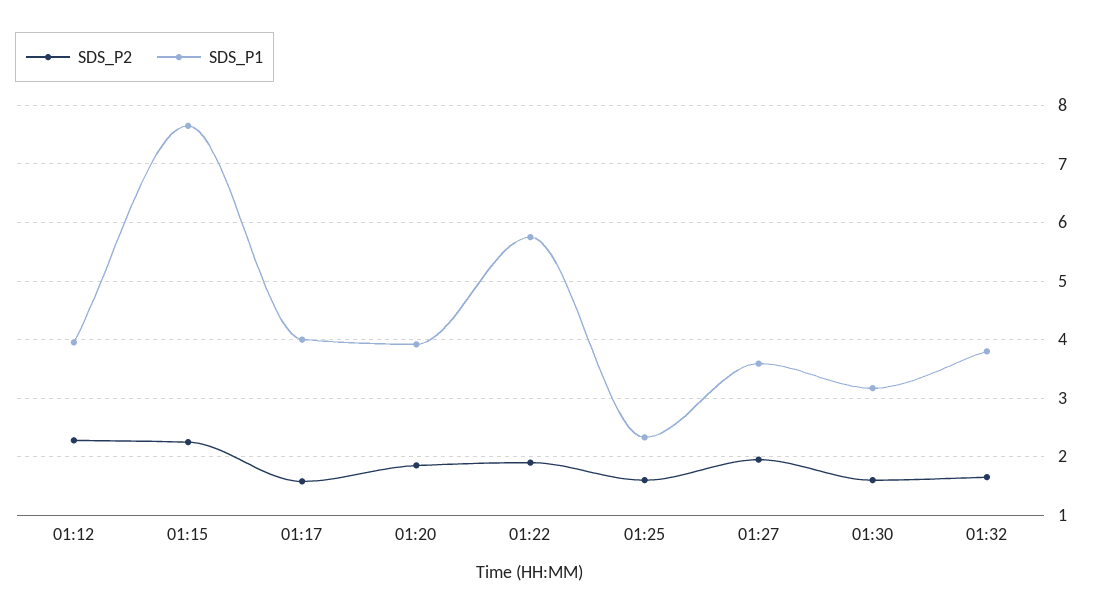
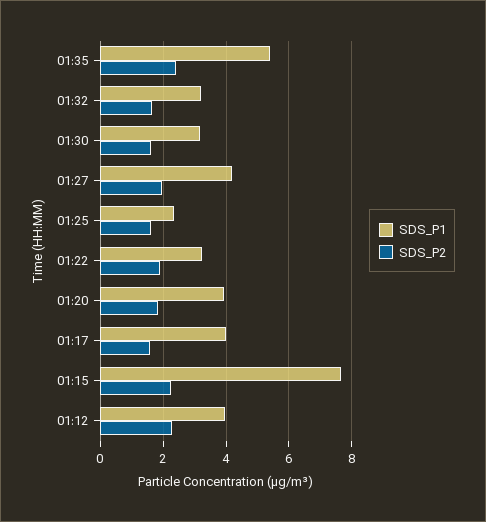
SDS_P1, 01:22: 5.8 -> 3.2
SDS_P1, 01:27: 3.6 -> 4.2
SDS_P1, 01:32: 3.8 -> 3.2
SDS_P1, 01:35: none -> 5.4
SDS_P2, 01:35: none -> 2.4

